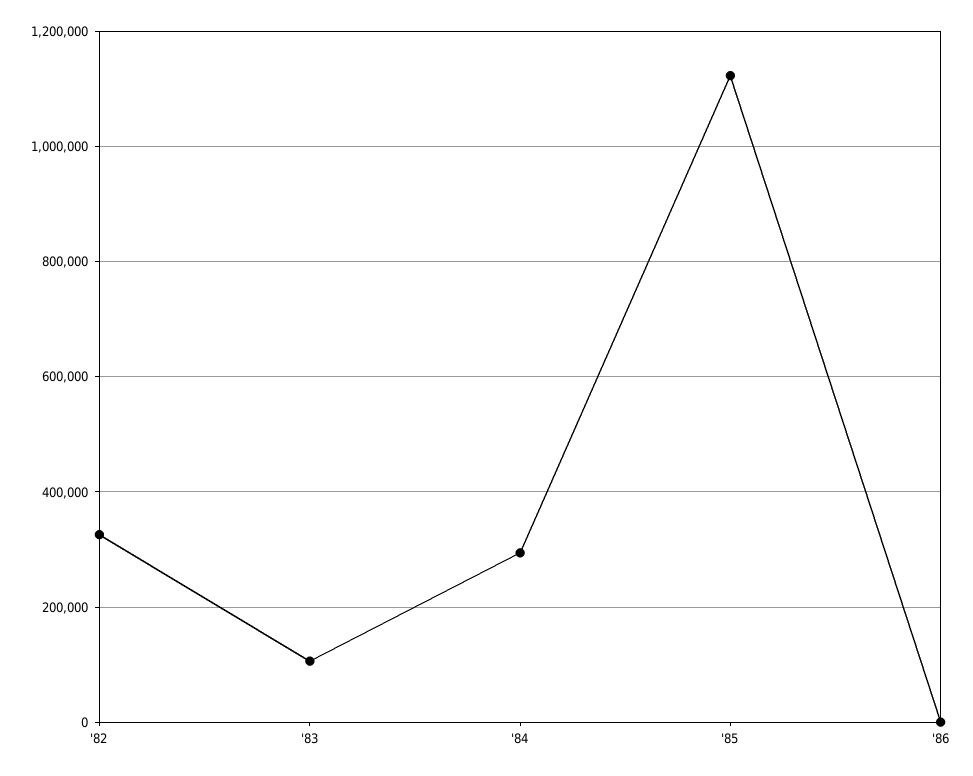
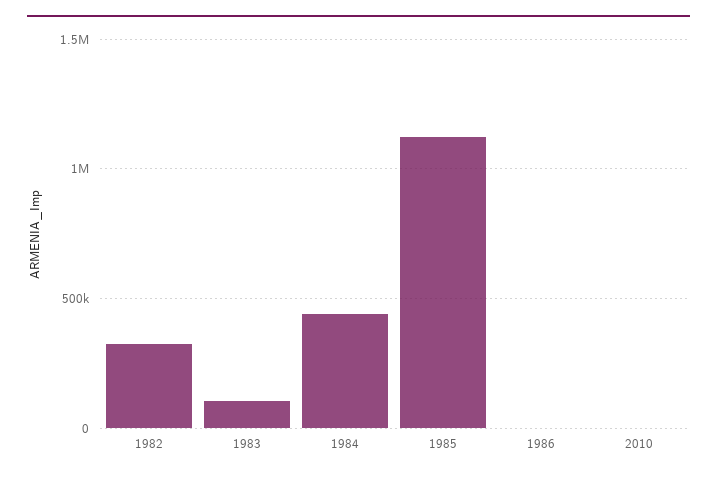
'84: 300000 -> 450000
2010: none -> 0

